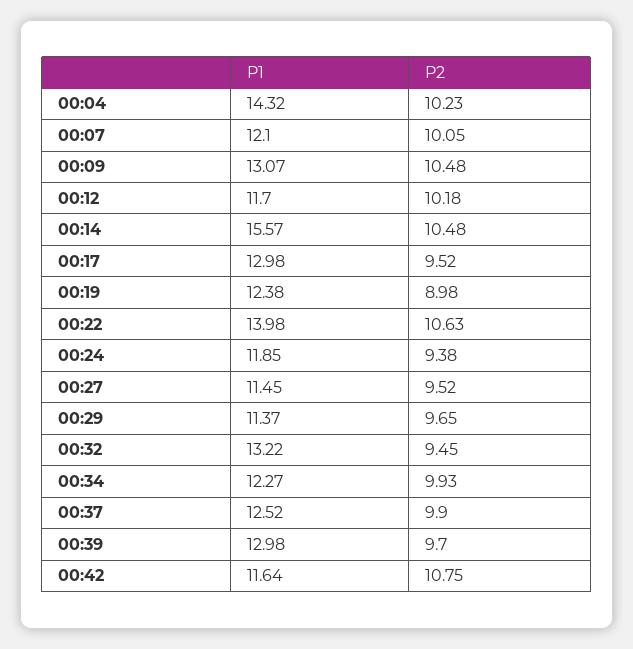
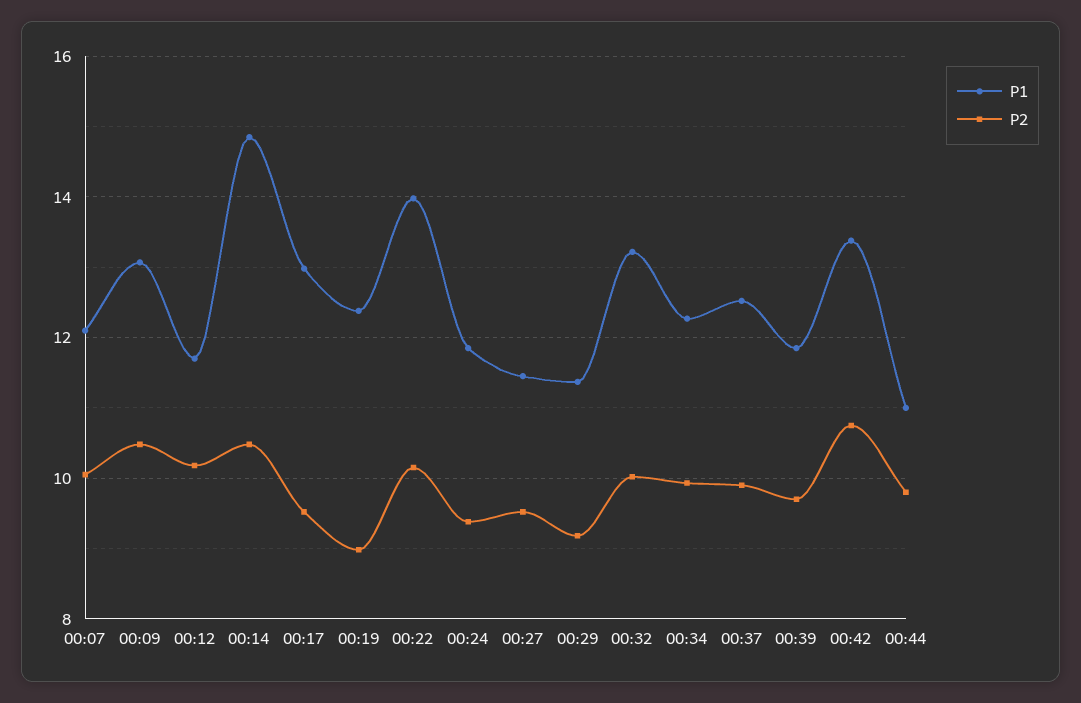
P1, 00:04: 14.32 -> none
P2, 00:04: 10.23 -> none
P1, 00:14: 15.57 -> 14.8
P2, 00:22: 10.63 -> 10.2
P2, 00:29: 9.65 -> 9.2
P2, 00:32: 9.45 -> 10
P1, 00:39: 12.98 -> 11.8
P1, 00:42: 11.64 -> 13.4
P1, 00:44: none -> 11
P2, 00:44: none -> 9.8

